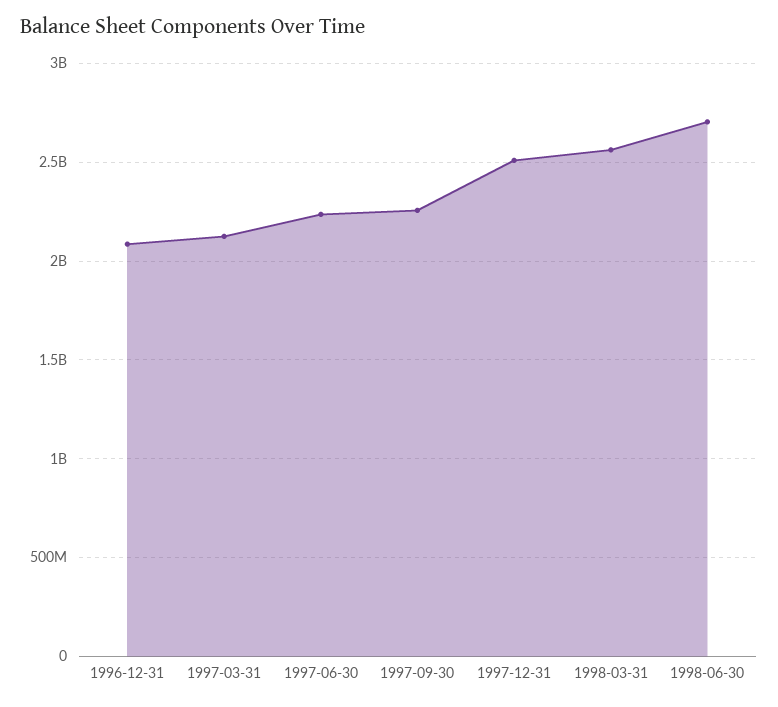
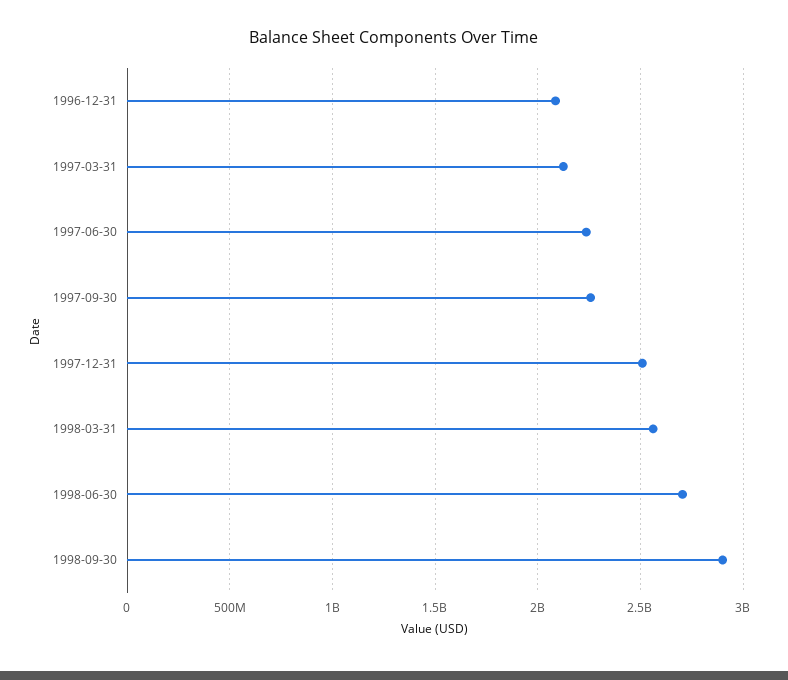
1998-09-30: none -> 2900000000

